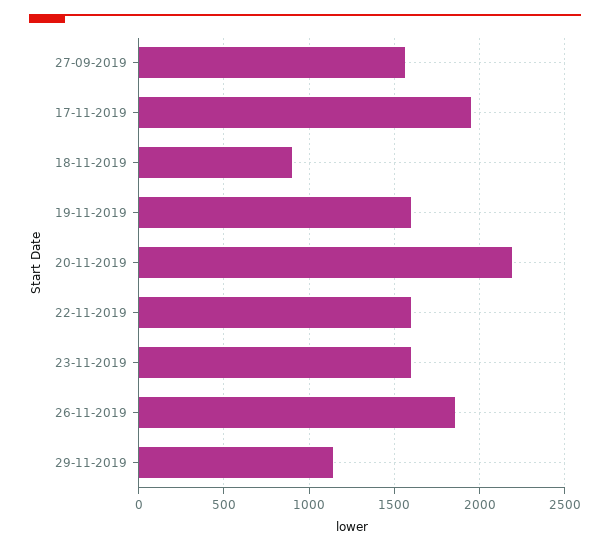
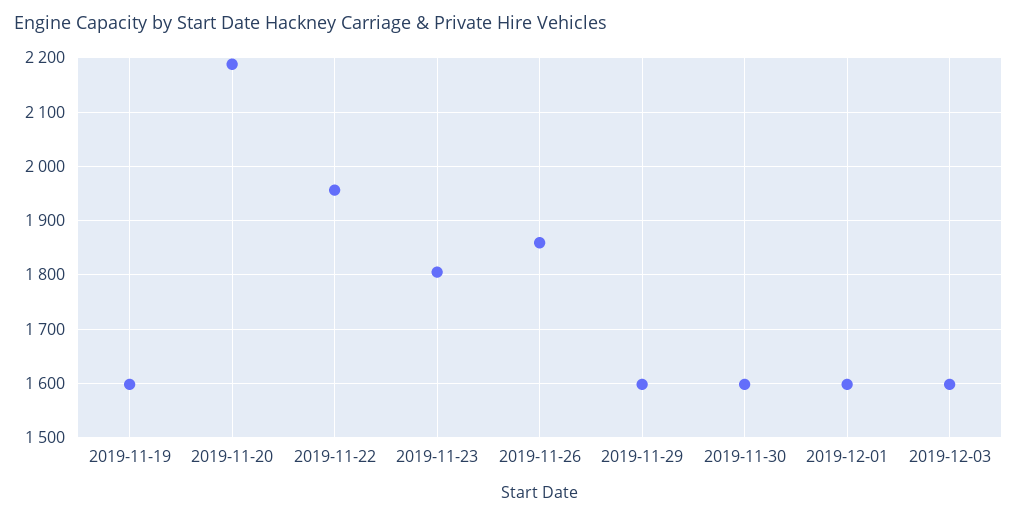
27-09-2019: 1550 -> none
17-11-2019: 1950 -> none
18-11-2019: 900 -> none
22-11-2019: 1600 -> 1960
23-11-2019: 1600 -> 1800
29-11-2019: 1150 -> 1600
2019-11-30: none -> 1600
2019-12-01: none -> 1600
2019-12-03: none -> 1600

